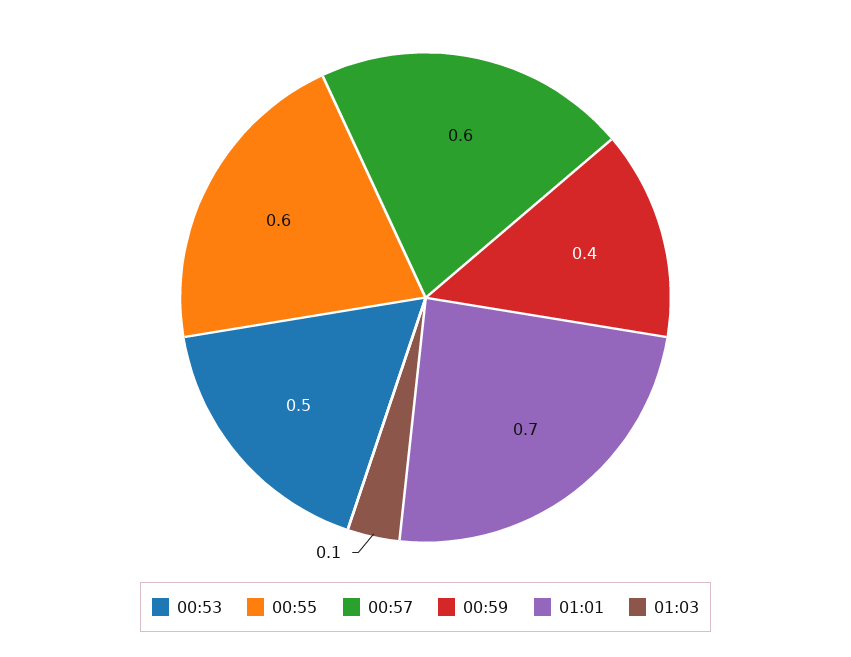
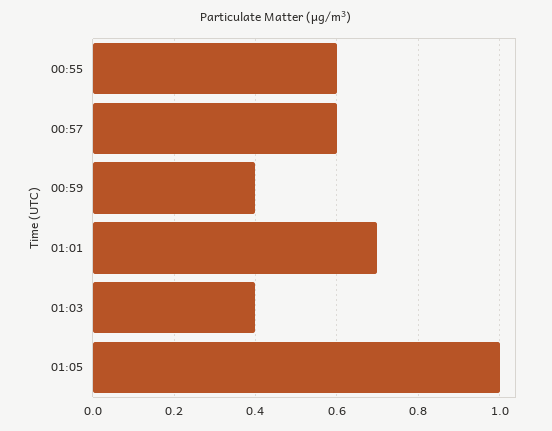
00:53: 0.5 -> none
01:03: 0.1 -> 0.4
01:05: none -> 1

